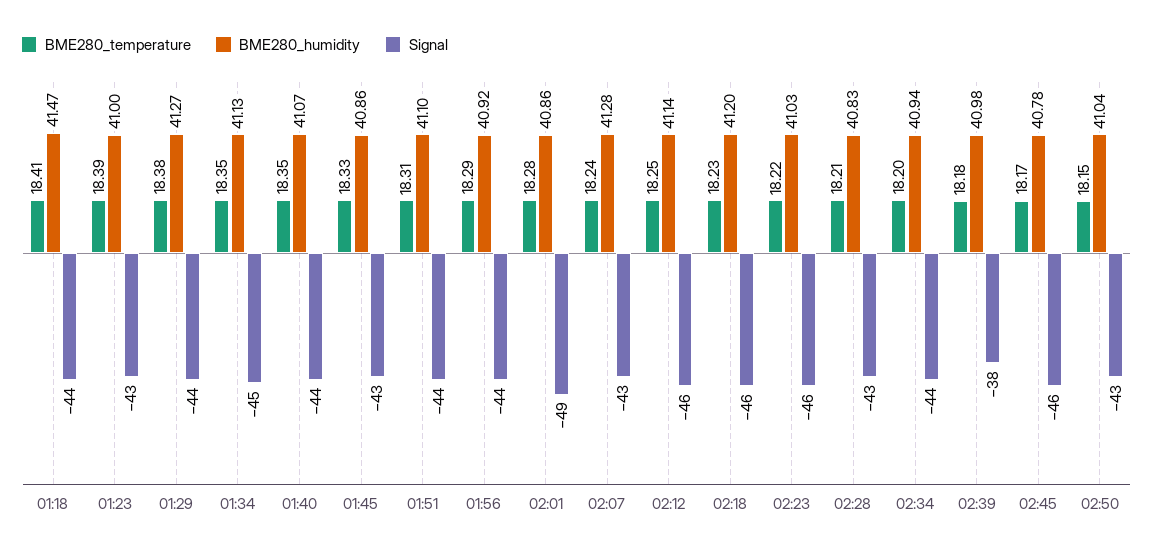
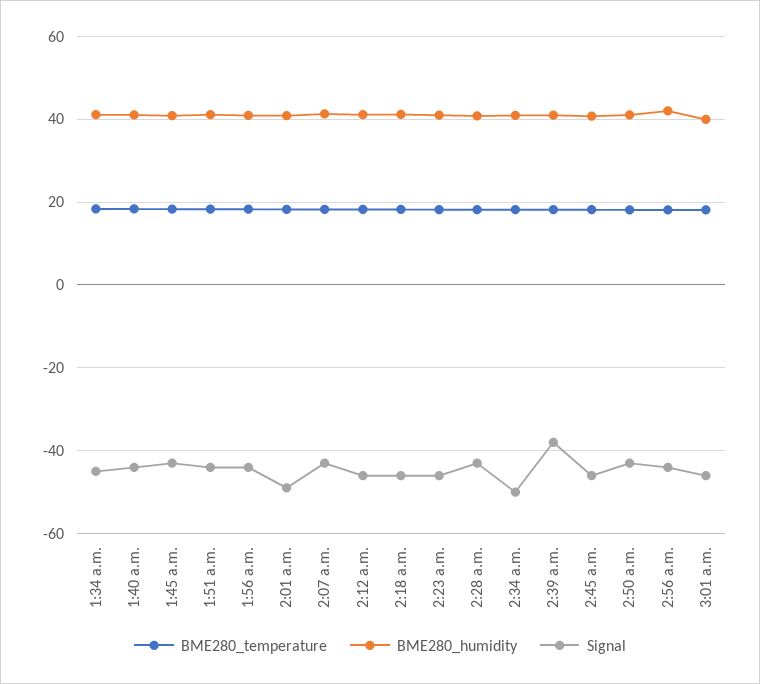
BME280_temperature, 01:18: 18.41 -> none
BME280_humidity, 01:18: 41.47 -> none
Signal, 01:18: -44 -> none
BME280_temperature, 01:23: 18.39 -> none
BME280_humidity, 01:23: 41 -> none
Signal, 01:23: -43 -> none
BME280_temperature, 01:29: 18.38 -> none
BME280_humidity, 01:29: 41.27 -> none
Signal, 01:29: -44 -> none
Signal, 02:34: -44 -> -50
BME280_temperature, 2:56 a.m.: none -> 18
BME280_humidity, 2:56 a.m.: none -> 42
Signal, 2:56 a.m.: none -> -44
BME280_temperature, 3:01 a.m.: none -> 18
BME280_humidity, 3:01 a.m.: none -> 40
Signal, 3:01 a.m.: none -> -46

